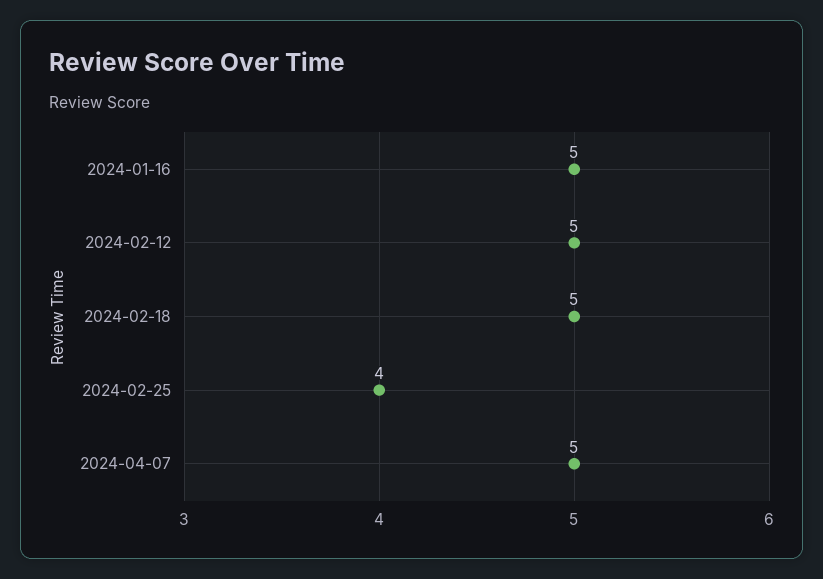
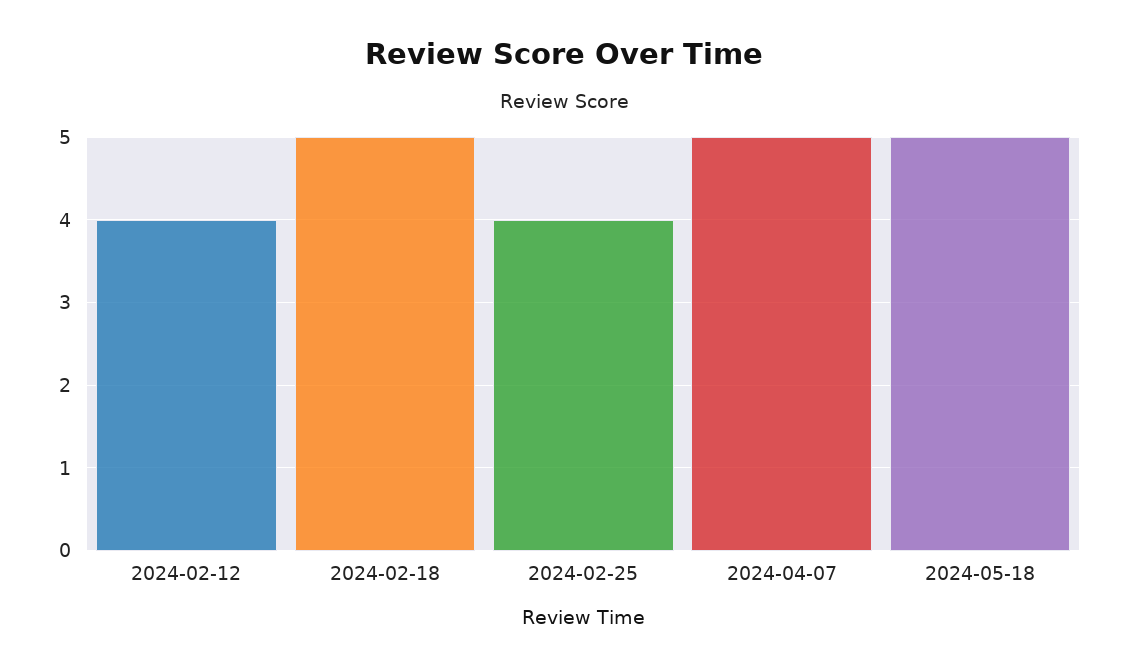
2024-01-16: 5 -> none
2024-02-12: 5 -> 4
2024-05-18: none -> 5

